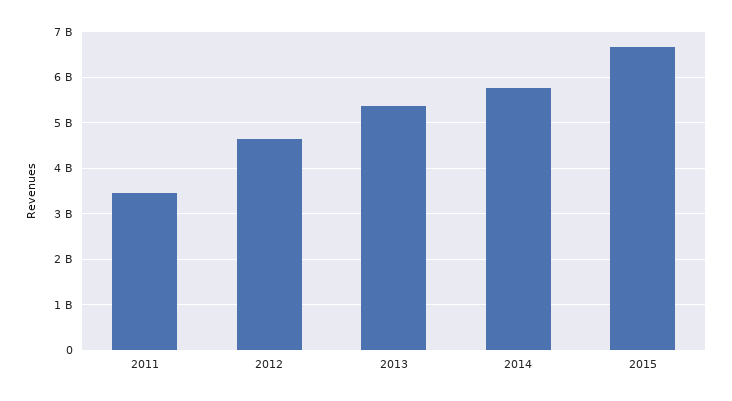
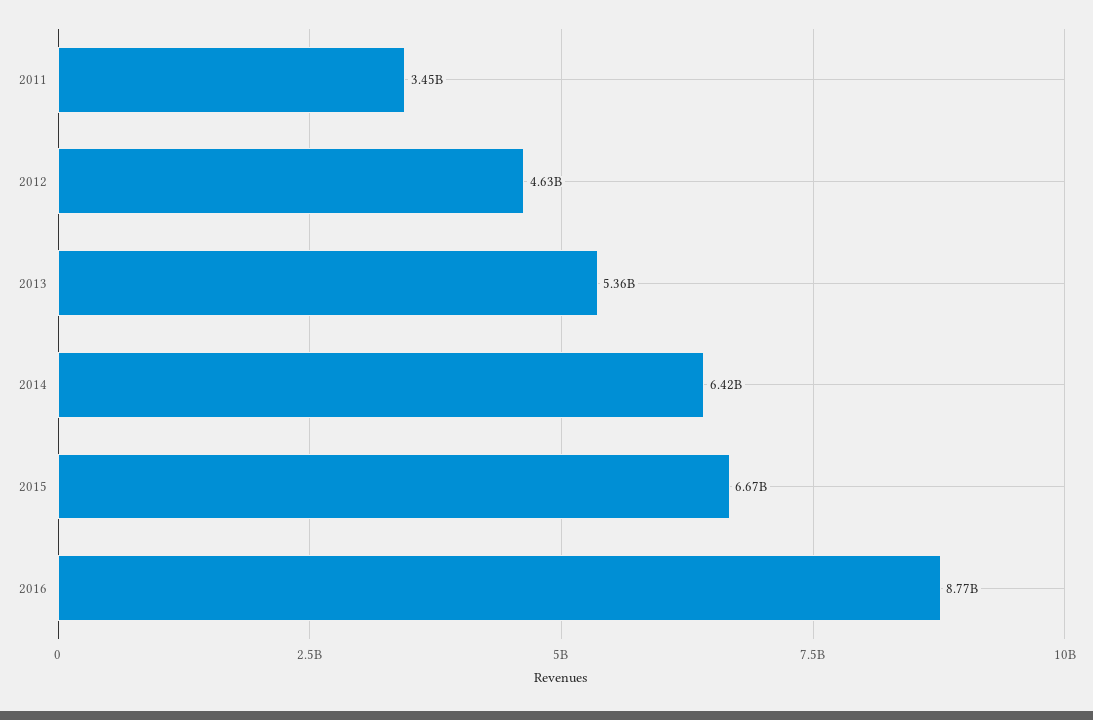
2014: 5800000000 -> 6420000000
2016: none -> 8770000000

